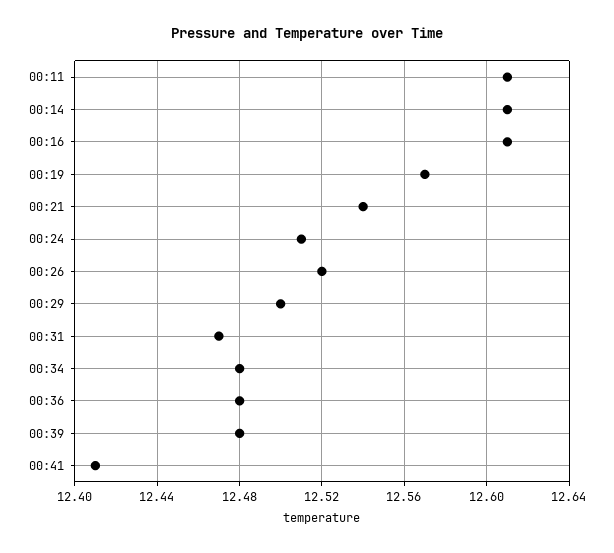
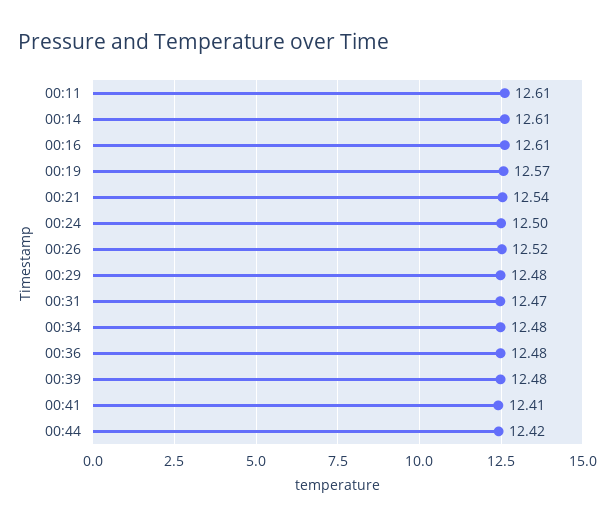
00:24: 12.51 -> 12.5
00:29: 12.5 -> 12.48
00:44: none -> 12.42

